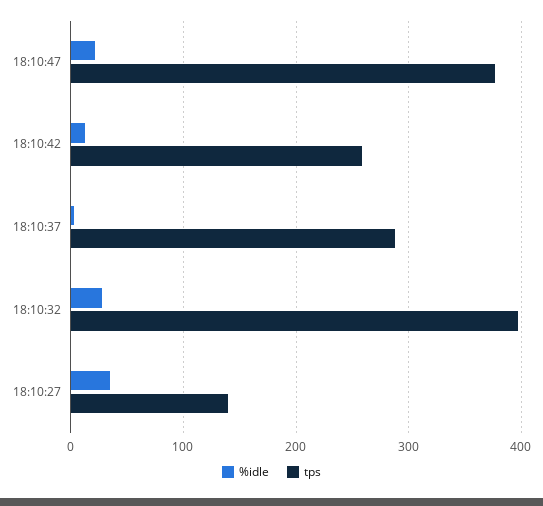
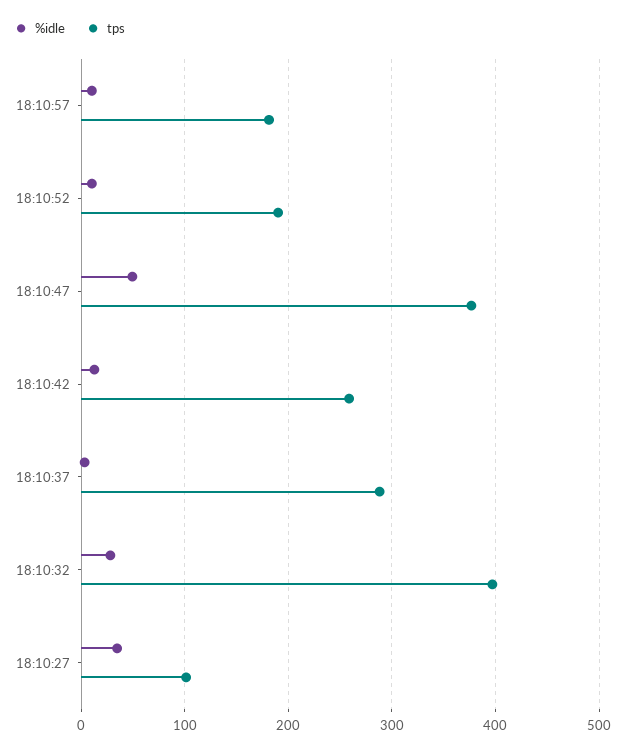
%idle, 18:10:47: 20 -> 50
tps, 18:10:27: 140 -> 100
%idle, 18:10:57: none -> 10
tps, 18:10:57: none -> 180
%idle, 18:10:52: none -> 10
tps, 18:10:52: none -> 190

